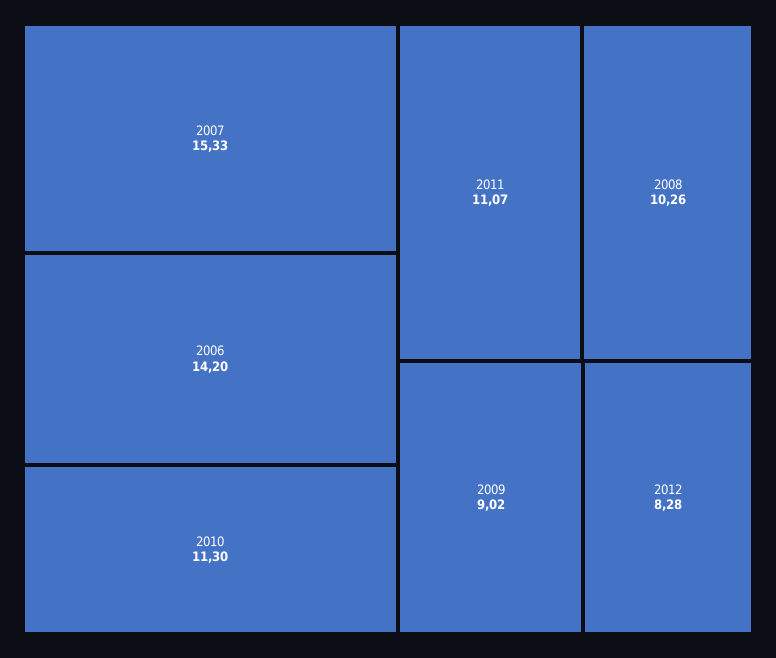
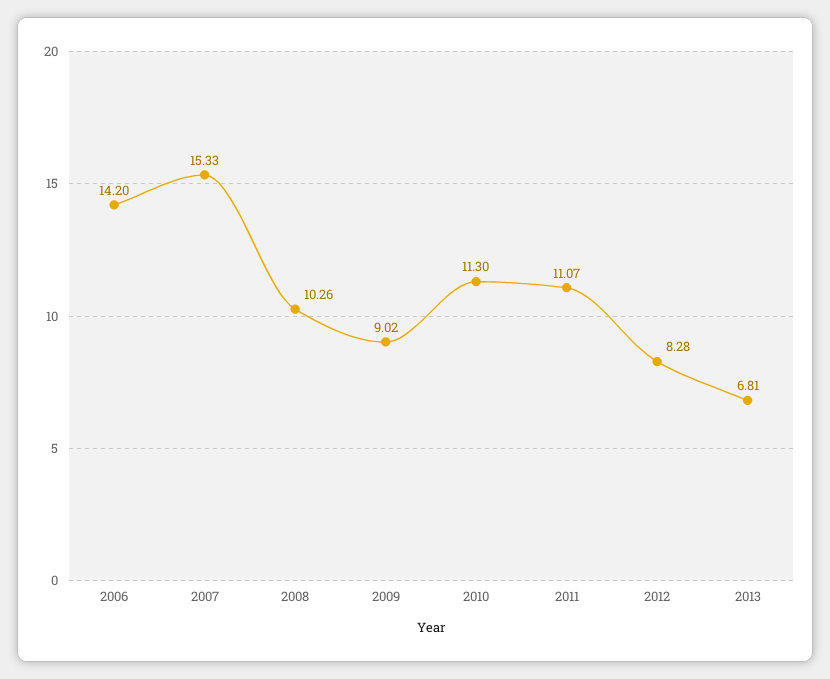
2013: none -> 6.81

